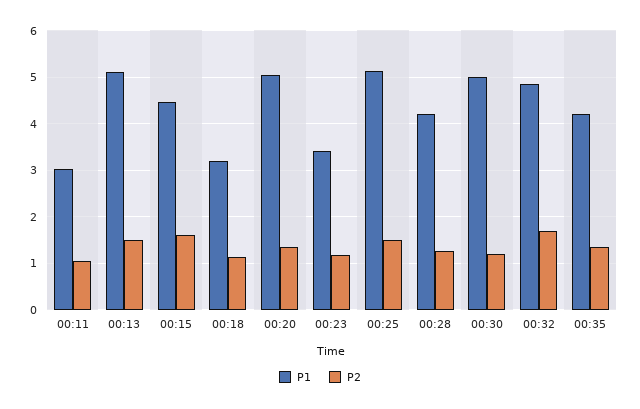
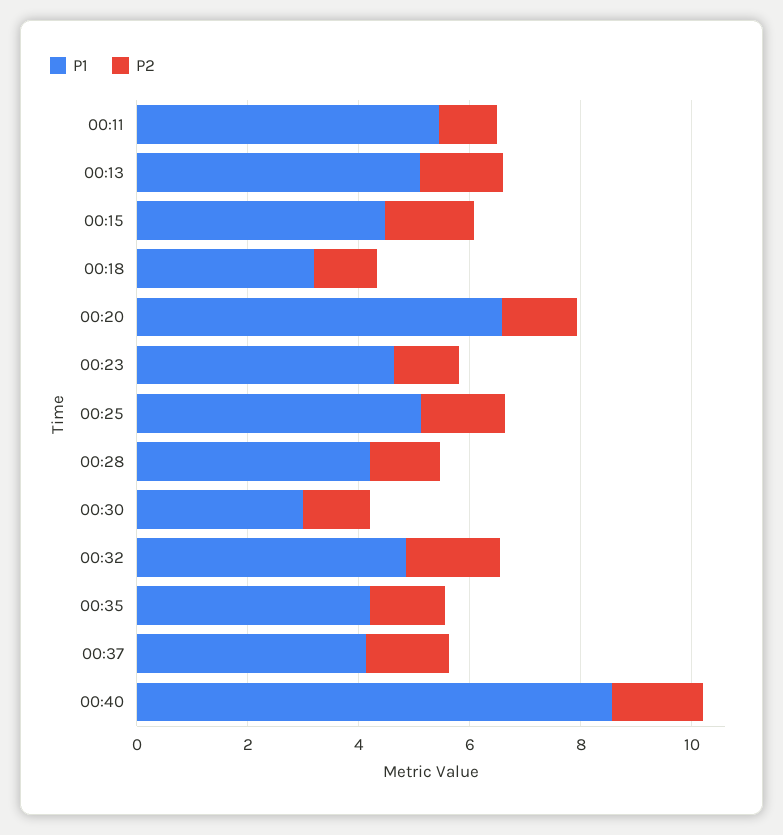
P1, 00:11: 3 -> 5.5
P1, 00:20: 5 -> 6.5
P1, 00:23: 3.4 -> 4.5
P1, 00:30: 5 -> 3
P1, 00:37: none -> 4
P2, 00:37: none -> 1.5
P1, 00:40: none -> 8.5
P2, 00:40: none -> 1.5

